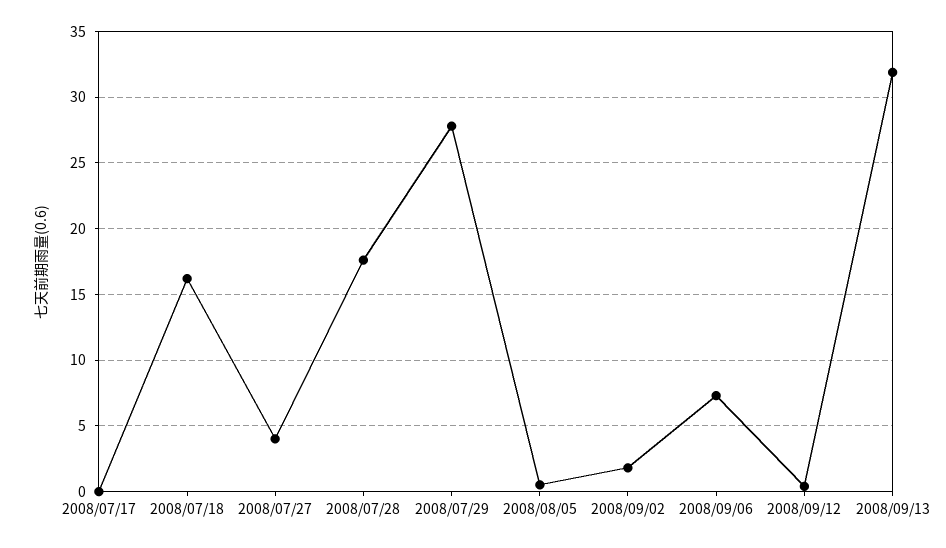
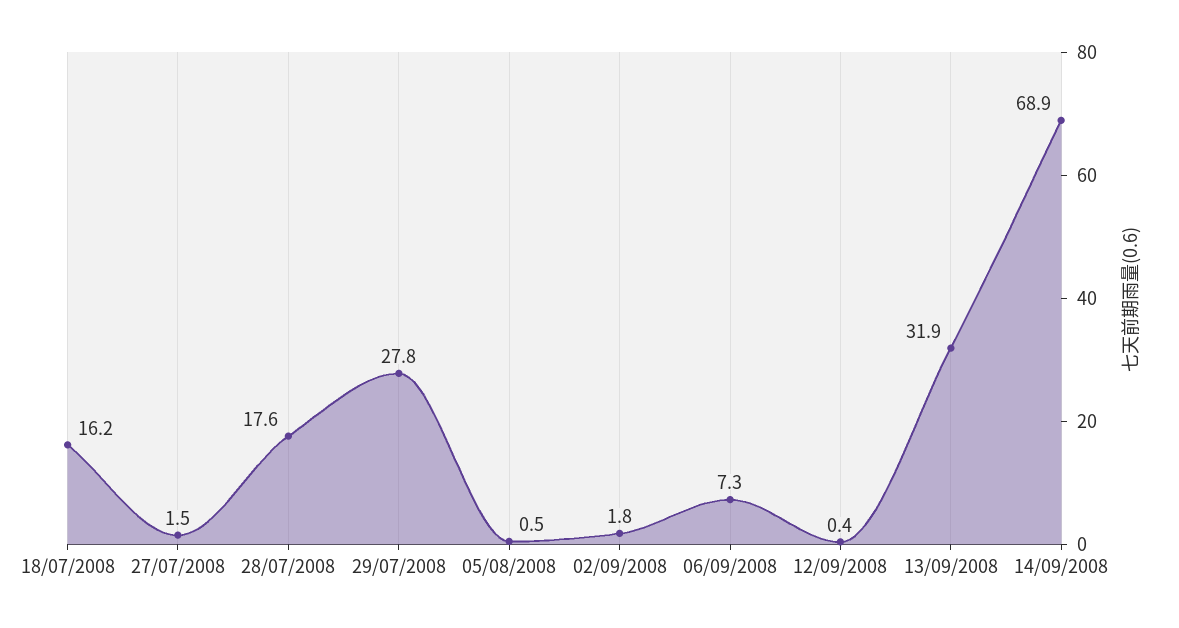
2008/07/17: 0 -> none
2008/07/27: 4 -> 1.5
14/09/2008: none -> 68.9

